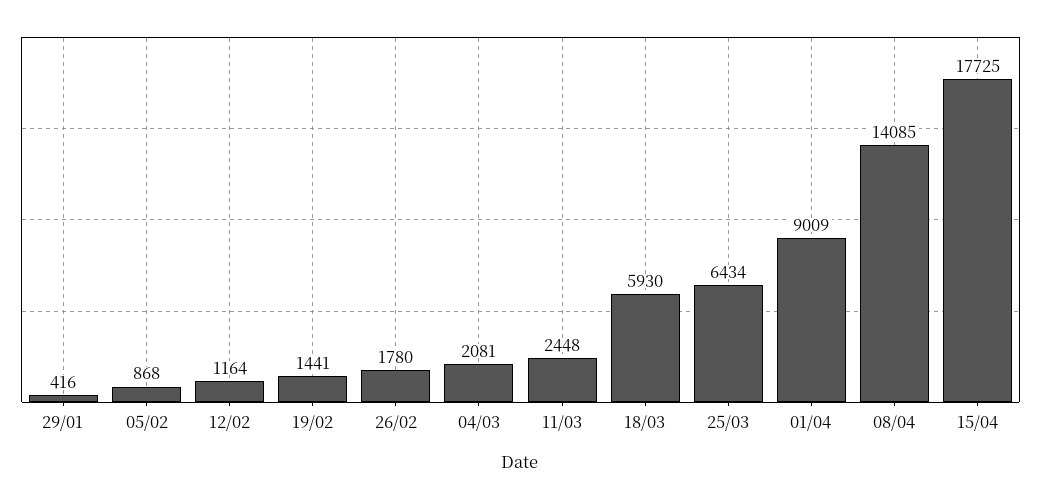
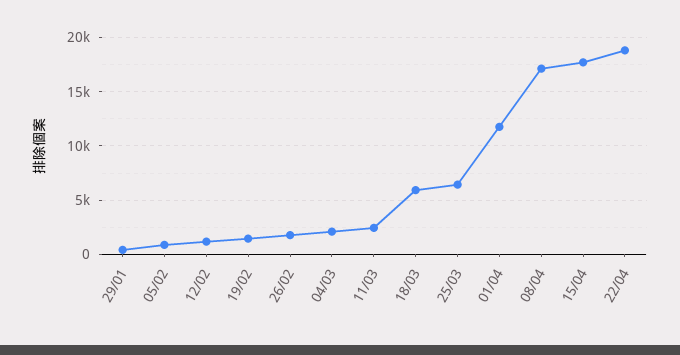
01/04: 9009 -> 12000
08/04: 14085 -> 17000
22/04: none -> 19000

